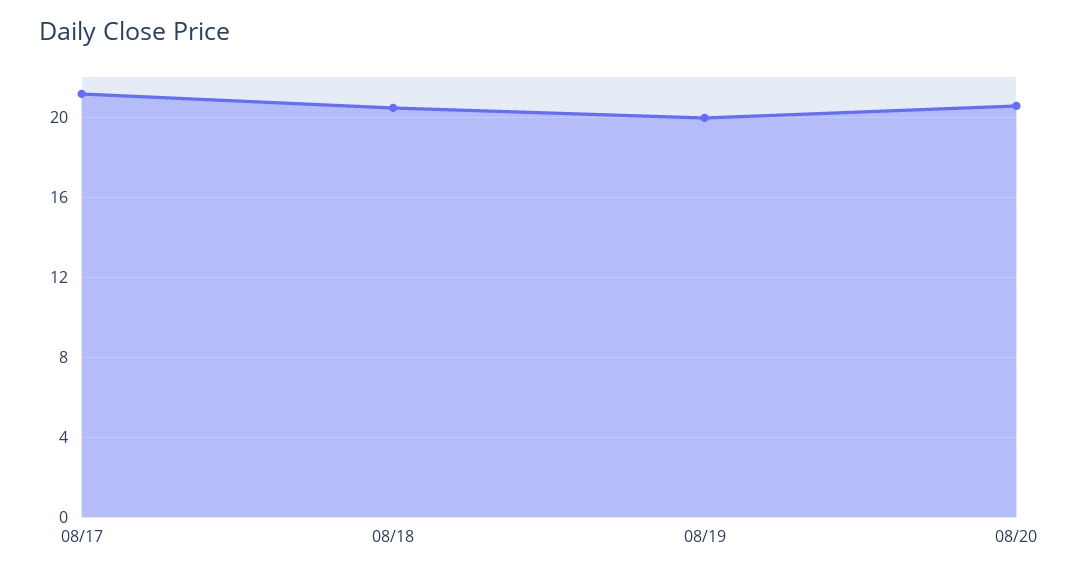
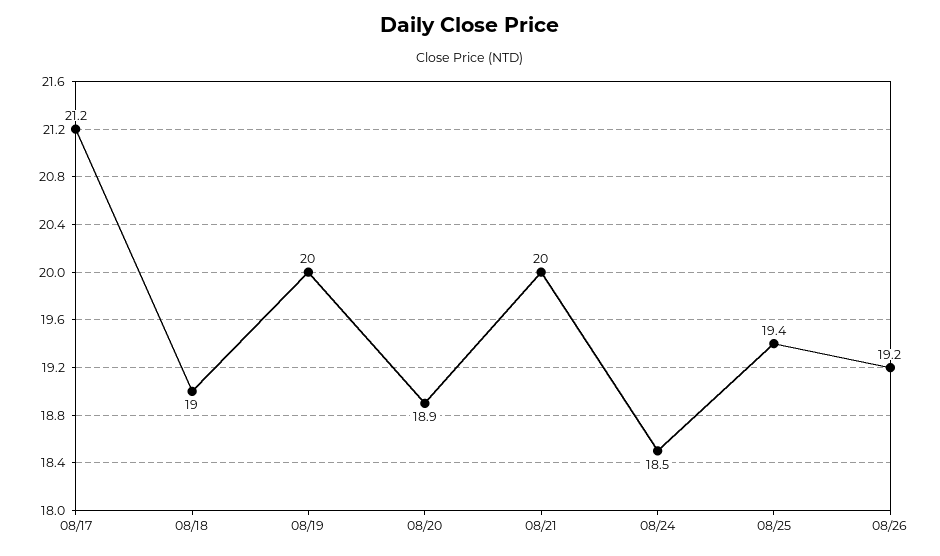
08/18: 20.5 -> 19
08/20: 20.5 -> 18.9
08/21: none -> 20
08/24: none -> 18.5
08/25: none -> 19.4
08/26: none -> 19.2

